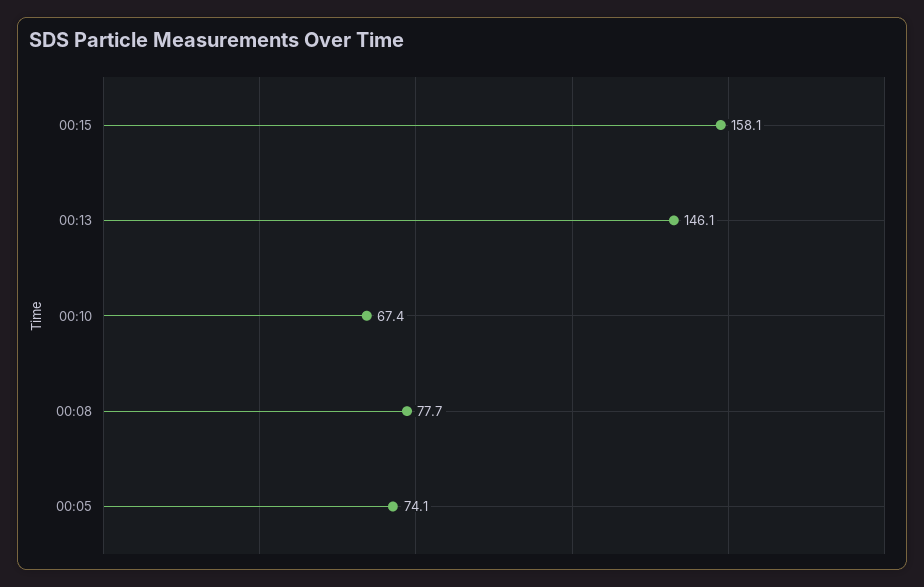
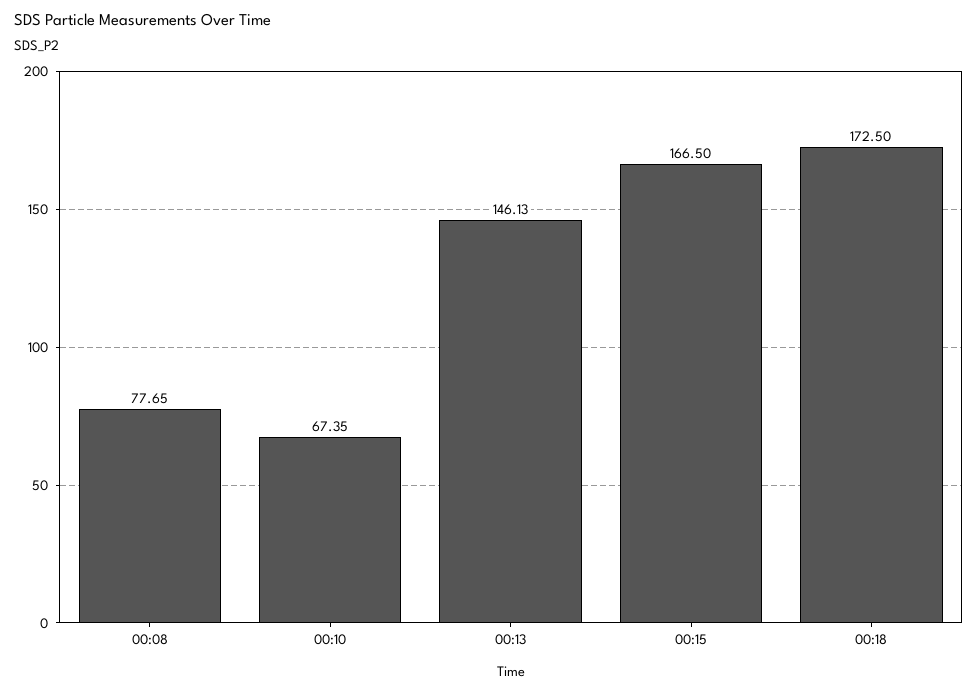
00:15: 158.1 -> 166.5
00:05: 74.1 -> none
00:18: none -> 172.5

